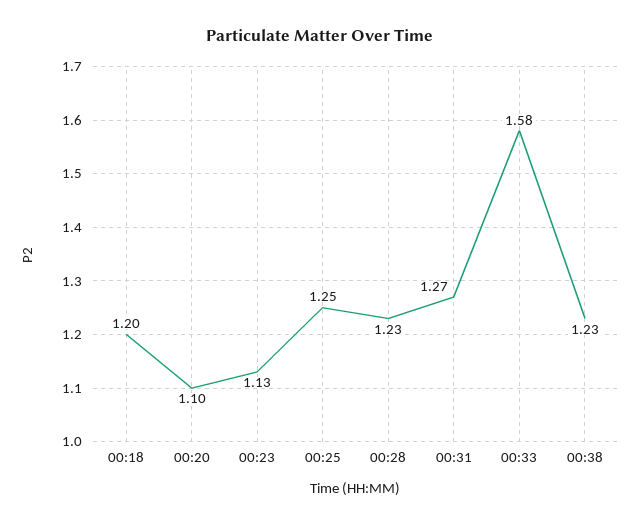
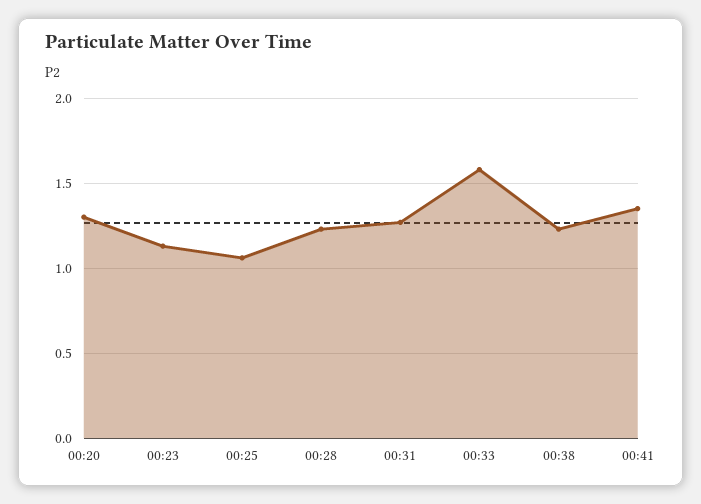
00:18: 1.2 -> none
00:20: 1.1 -> 1.3
00:25: 1.25 -> 1.05
00:41: none -> 1.35

